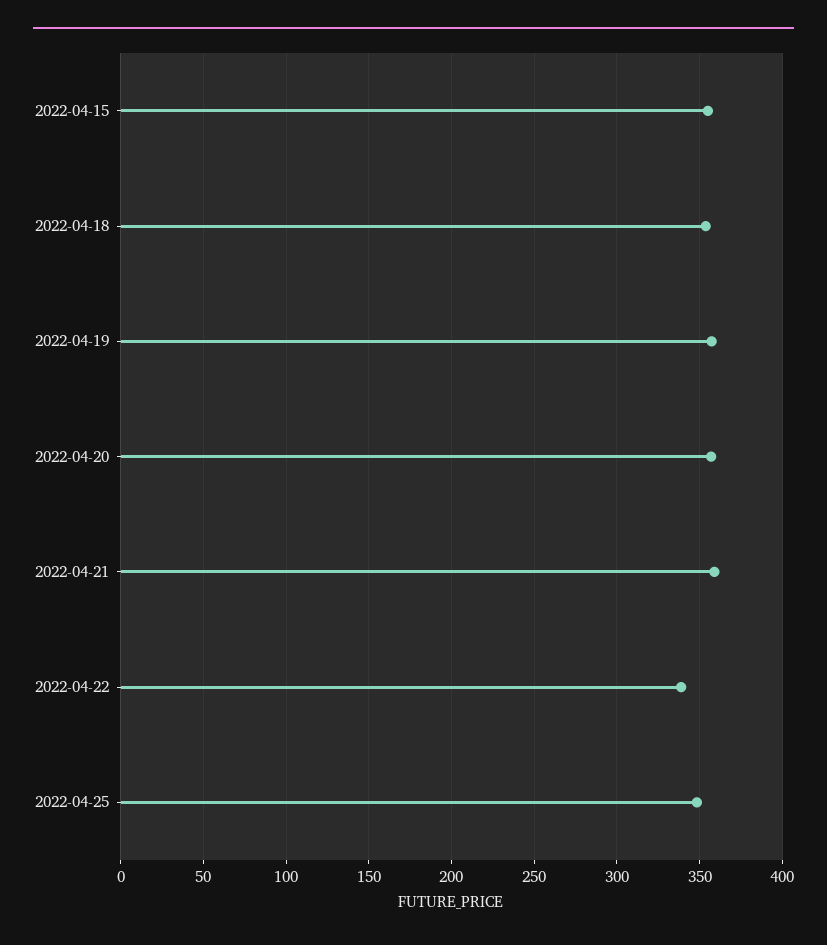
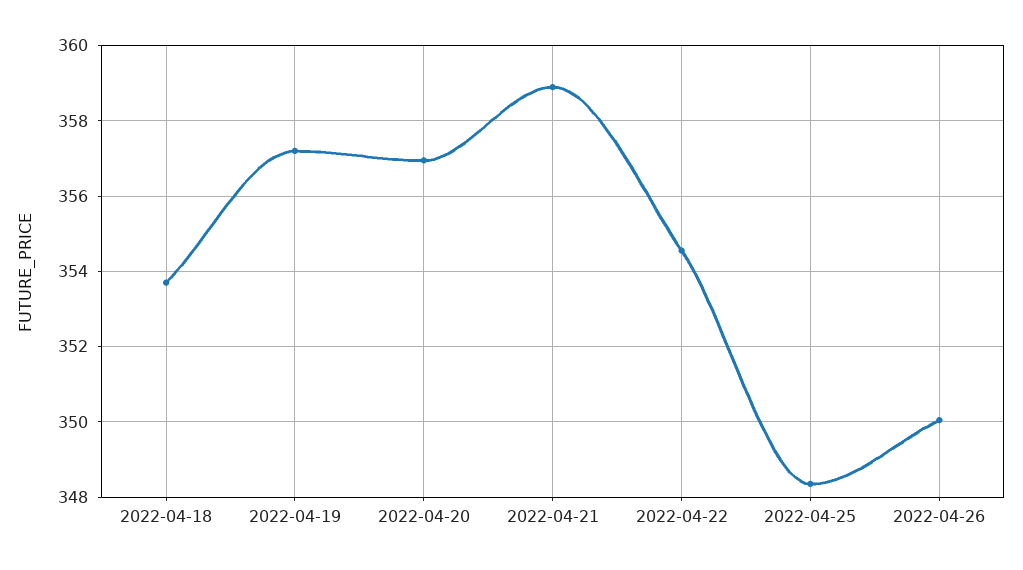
2022-04-15: 355 -> none
2022-04-22: 340 -> 354.6
2022-04-26: none -> 350

